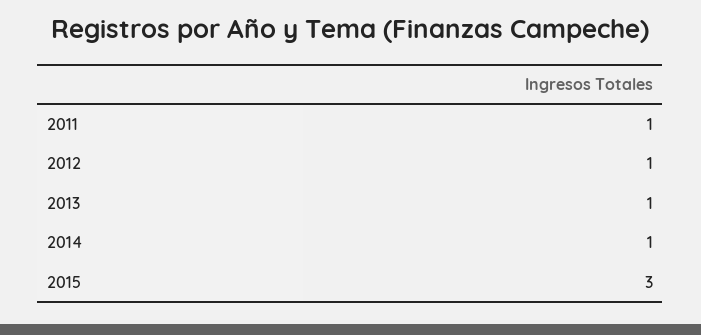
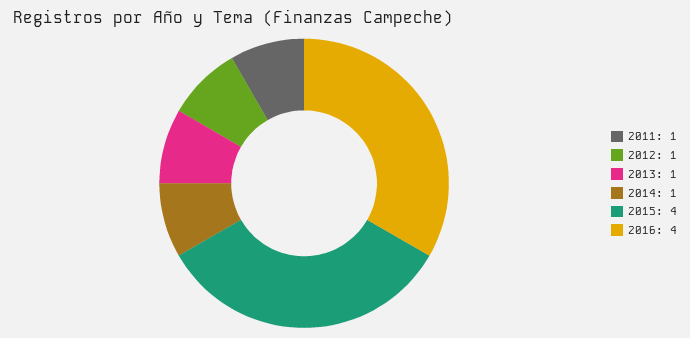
2015: 3 -> 4
2016: none -> 4

